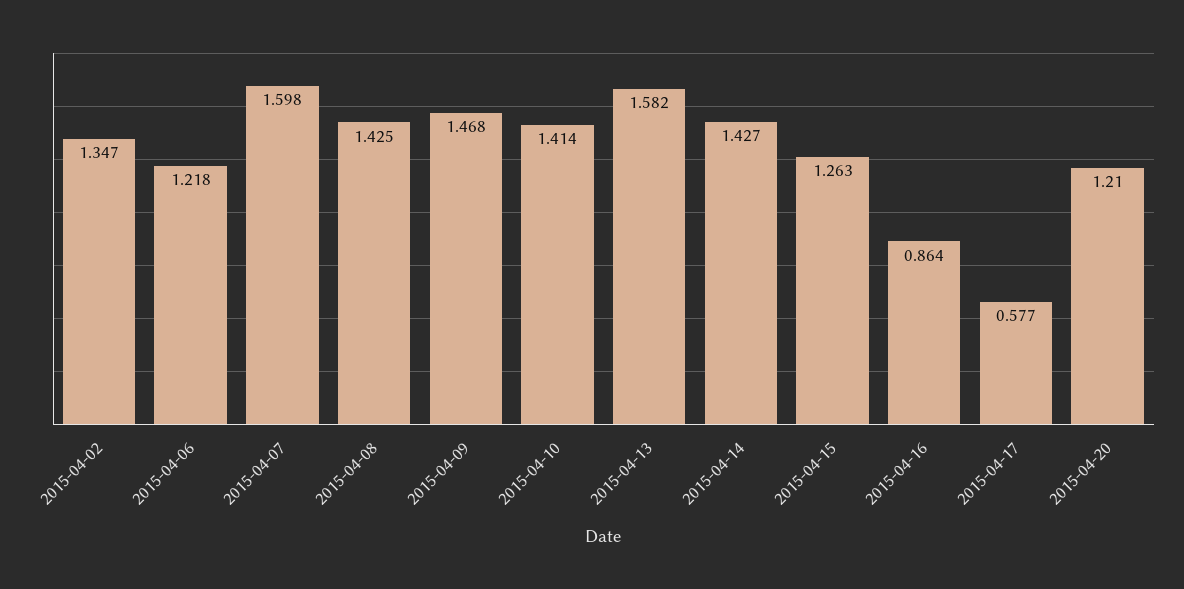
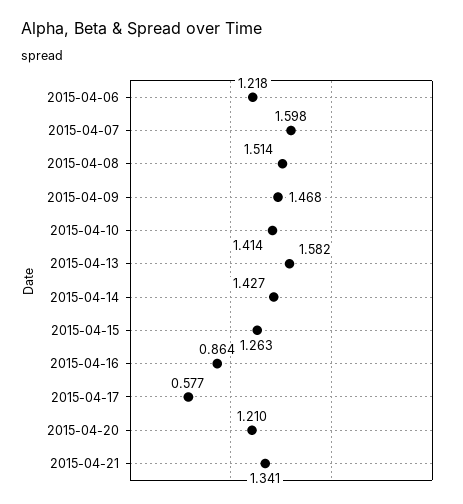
2015-04-02: 1.347 -> none
2015-04-08: 1.425 -> 1.514
2015-04-21: none -> 1.341

